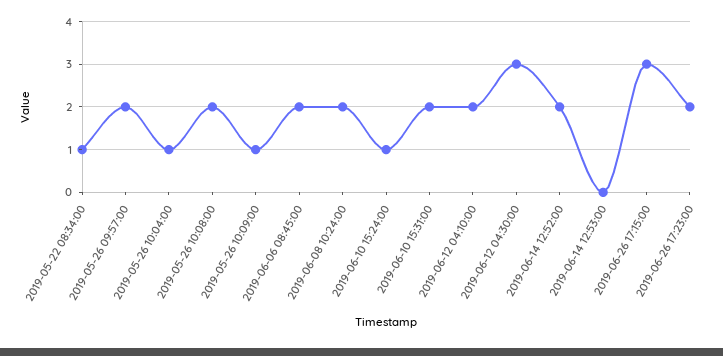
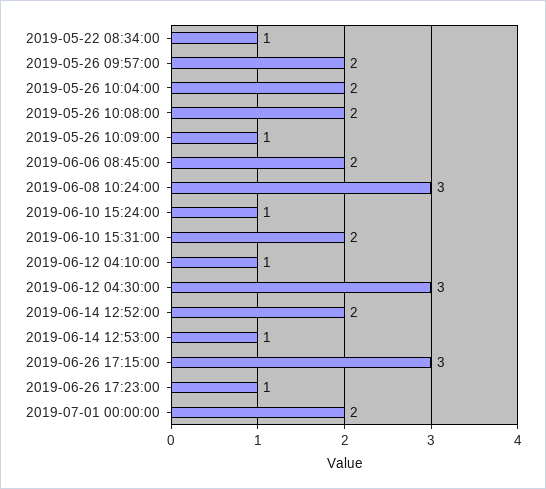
2019-05-26 10:04:00: 1 -> 2
2019-06-08 10:24:00: 2 -> 3
2019-06-12 04:10:00: 2 -> 1
2019-06-14 12:53:00: 0 -> 1
2019-06-26 17:23:00: 2 -> 1
2019-07-01 00:00:00: none -> 2

